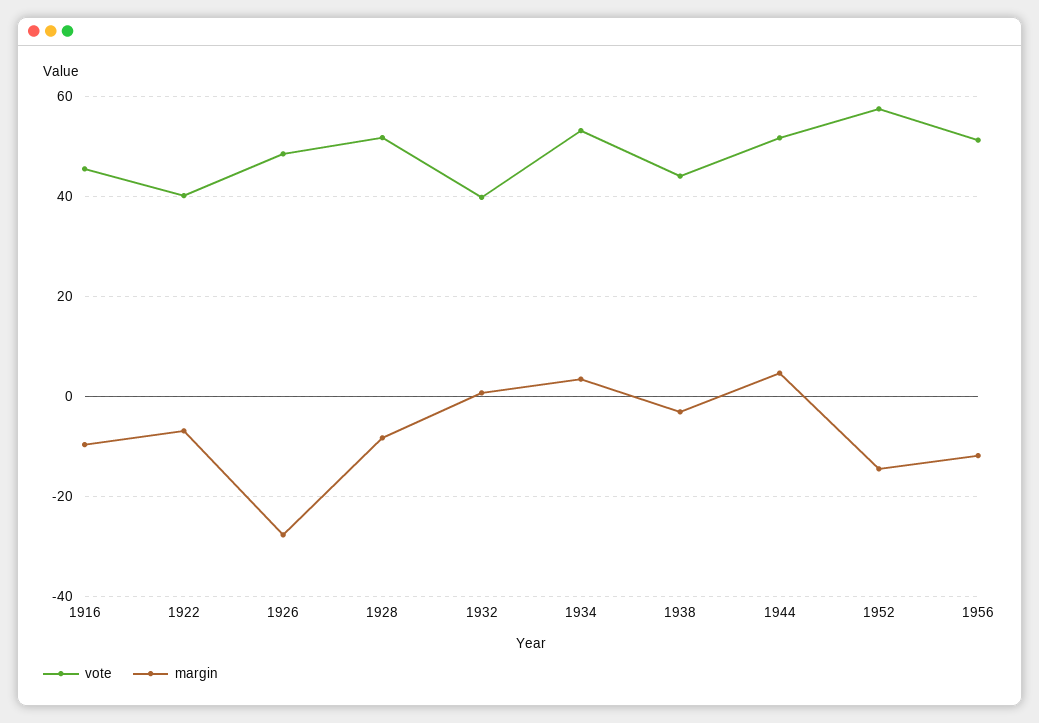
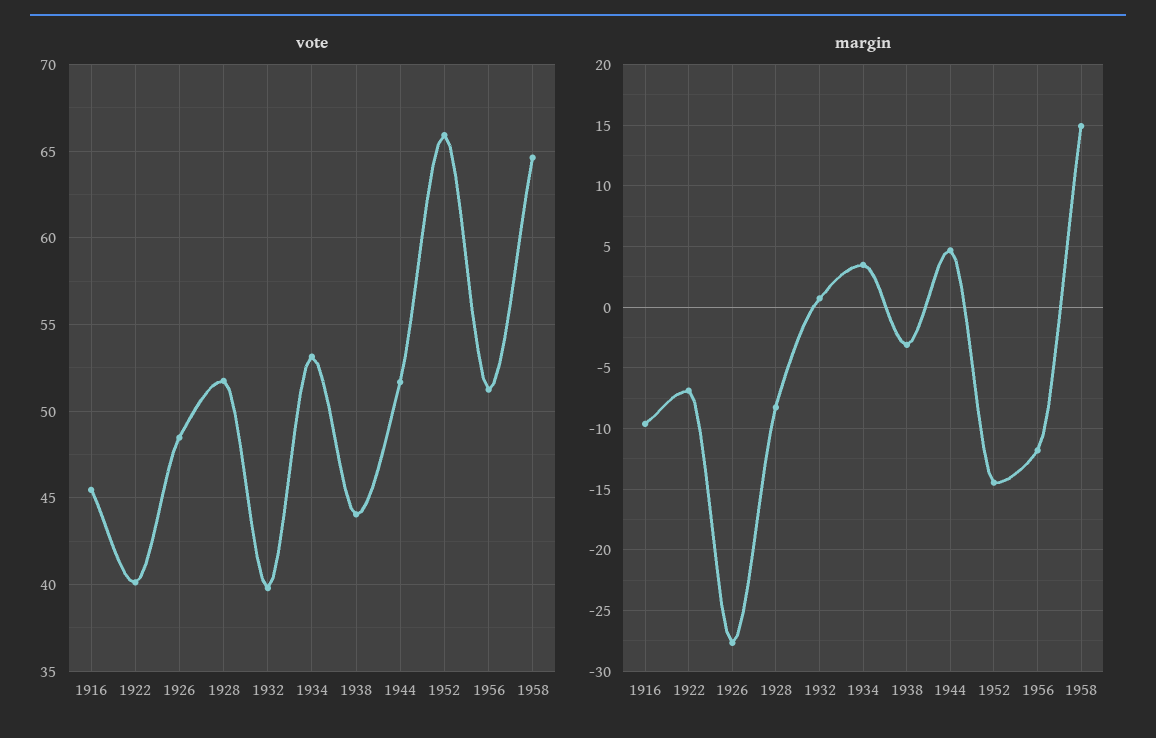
vote, 1952: 58 -> 66
vote, 1958: none -> 64.5
margin, 1958: none -> 15

